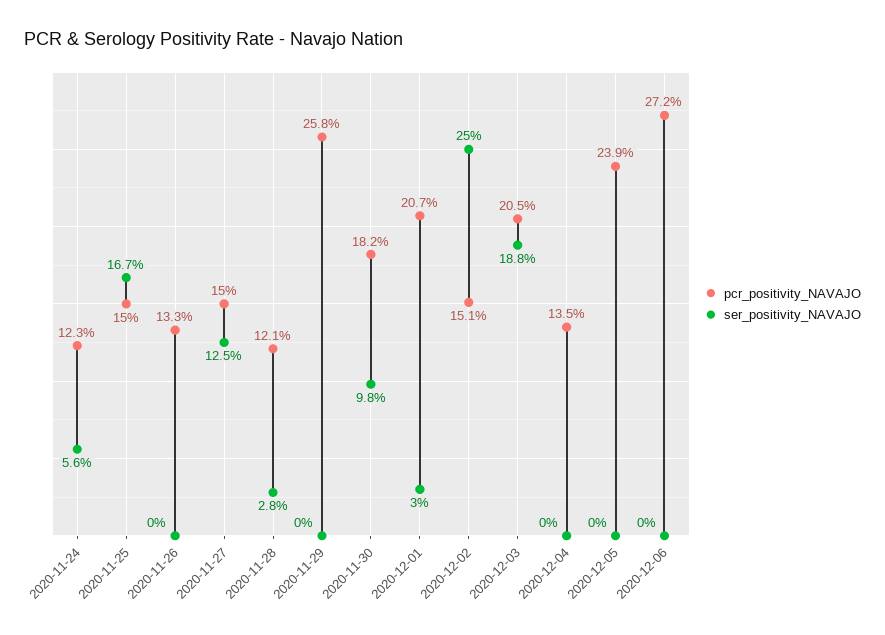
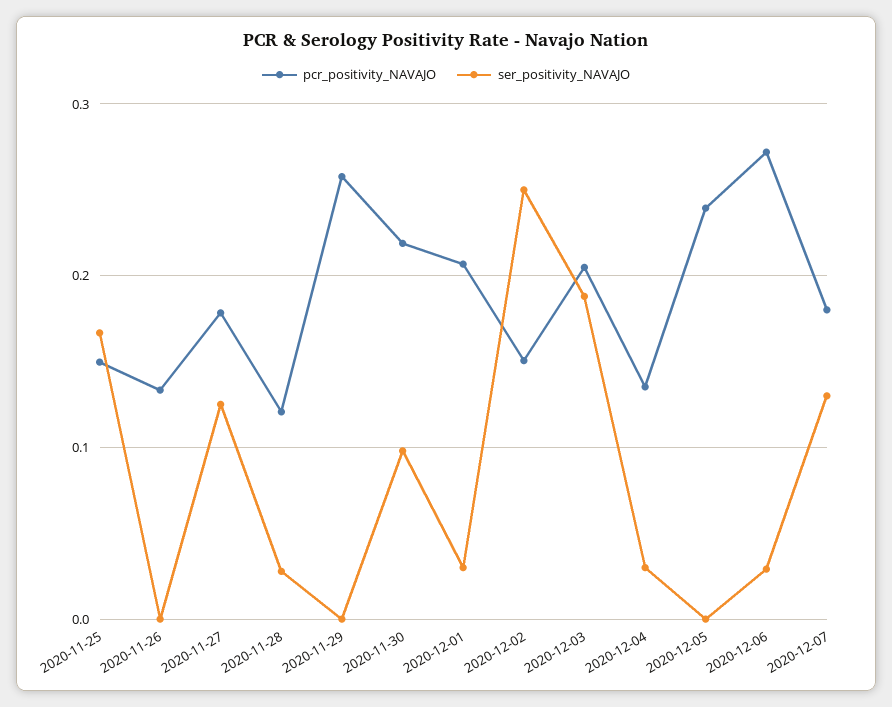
pcr_positivity_NAVAJO, 2020-11-24: 0.123 -> none
ser_positivity_NAVAJO, 2020-11-24: 0.056 -> none
pcr_positivity_NAVAJO, 2020-11-27: 0.15 -> 0.18
pcr_positivity_NAVAJO, 2020-11-30: 0.182 -> 0.22
ser_positivity_NAVAJO, 2020-12-04: 0 -> 0.03
ser_positivity_NAVAJO, 2020-12-06: 0 -> 0.03
pcr_positivity_NAVAJO, 2020-12-07: none -> 0.18
ser_positivity_NAVAJO, 2020-12-07: none -> 0.13

